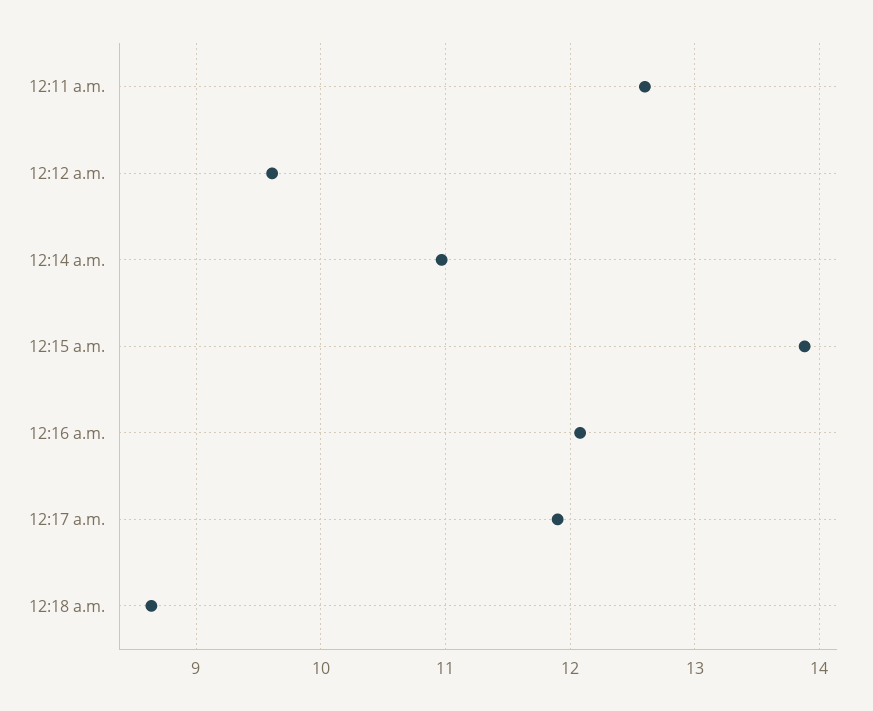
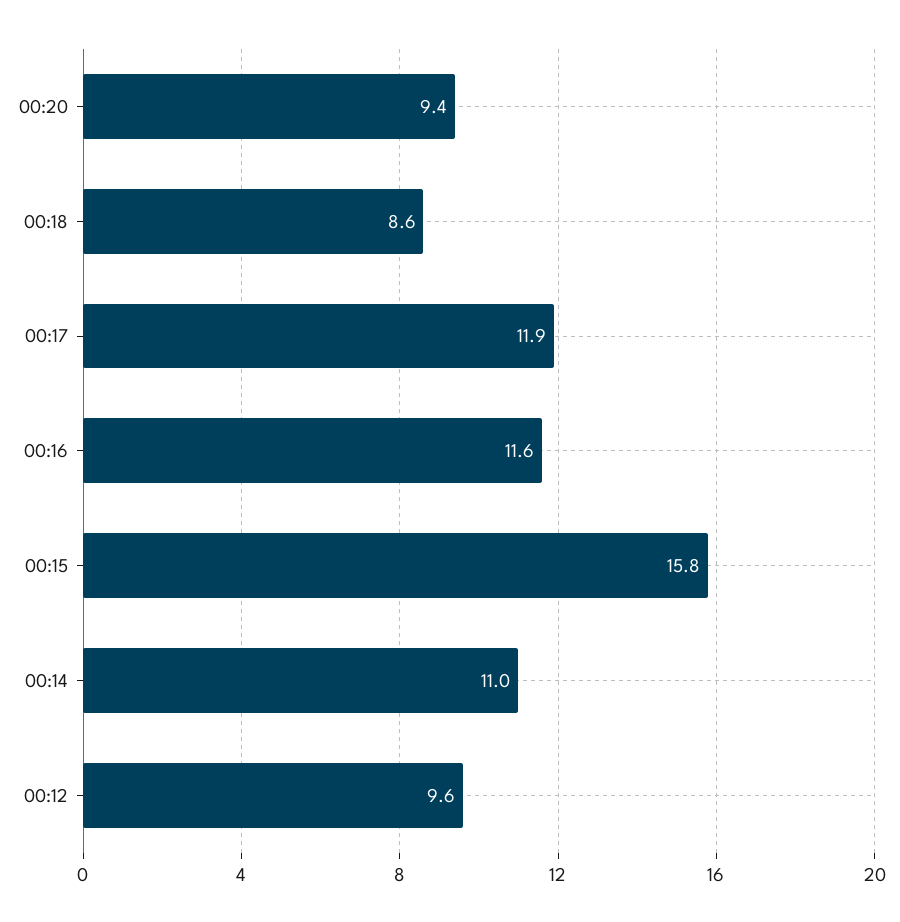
12:11 a.m.: 12.6 -> none
12:15 a.m.: 13.9 -> 15.8
12:16 a.m.: 12.1 -> 11.6
00:20: none -> 9.4

